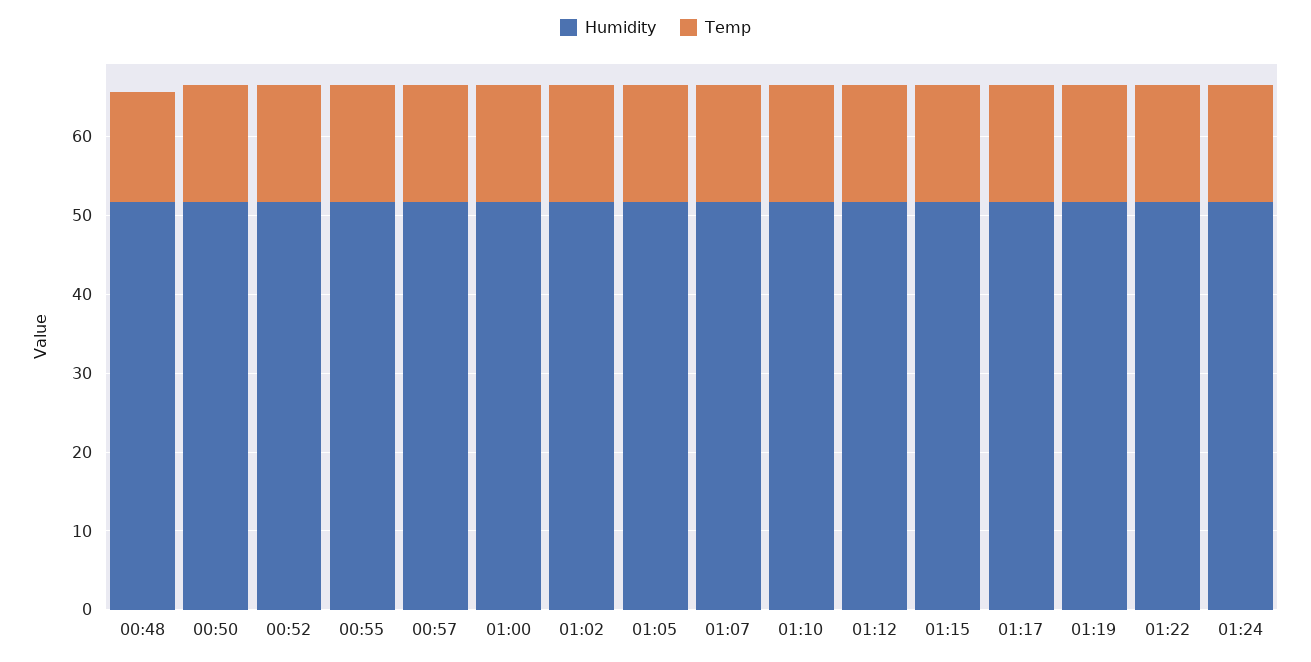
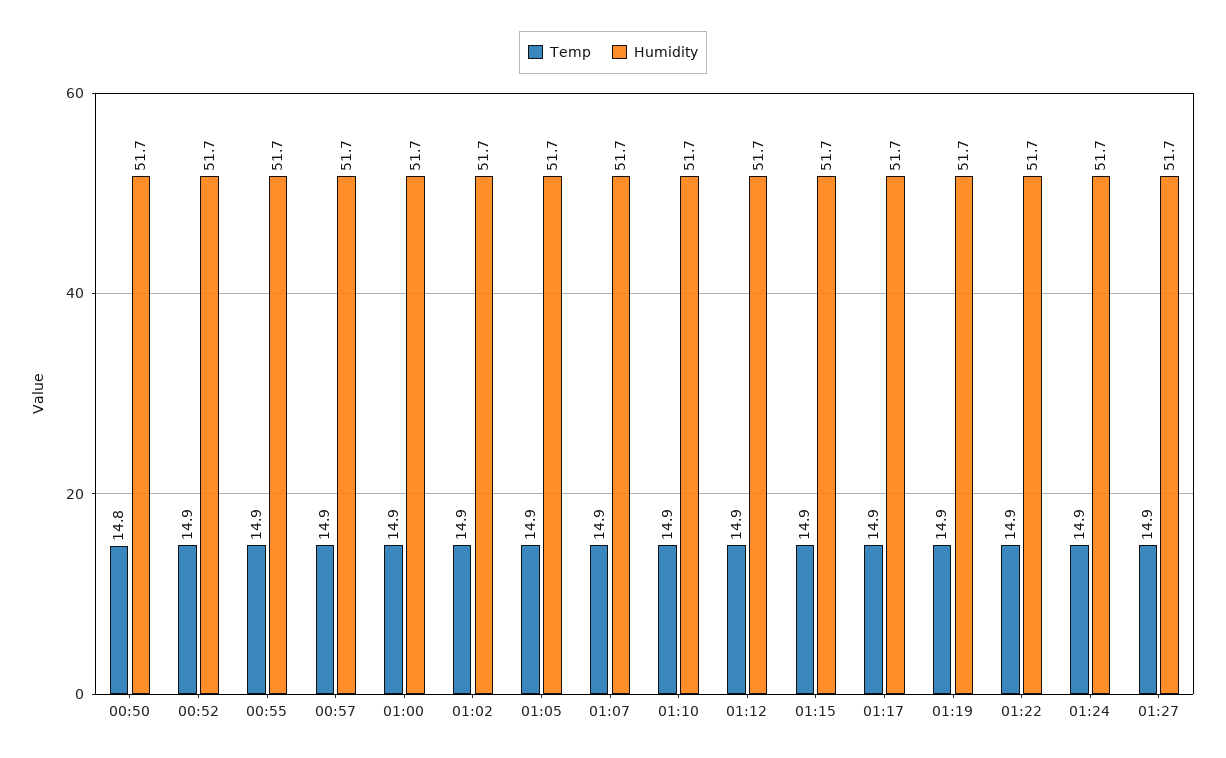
Humidity, 00:48: 52 -> none
Temp, 00:48: 14 -> none
Temp, 01:27: none -> 14.9
Humidity, 01:27: none -> 51.7

